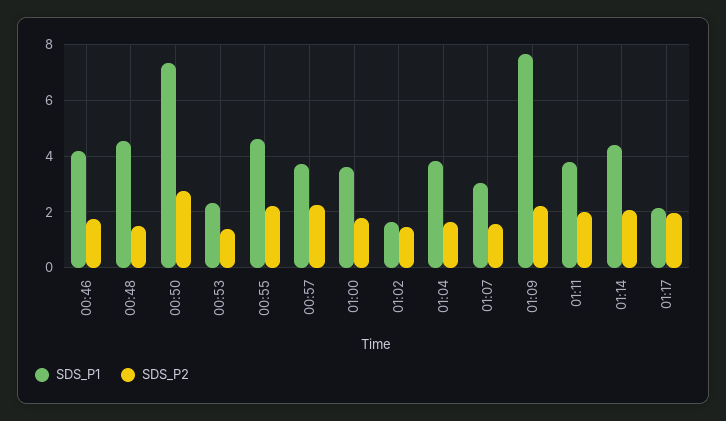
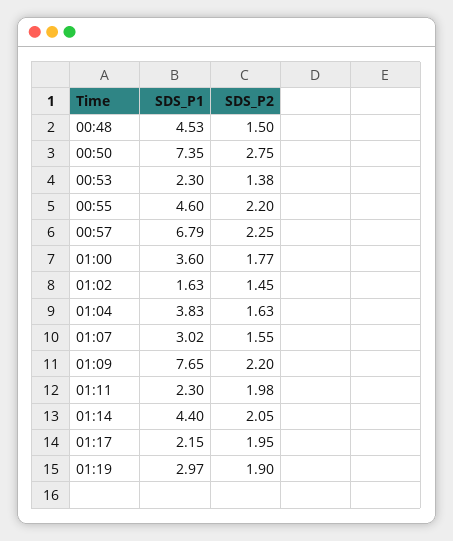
SDS_P1, 00:46: 4.25 -> none
SDS_P2, 00:46: 1.75 -> none
SDS_P1, 00:57: 3.75 -> 6.79
SDS_P1, 01:11: 3.75 -> 2.3
SDS_P1, 01:19: none -> 2.97
SDS_P2, 01:19: none -> 1.9

